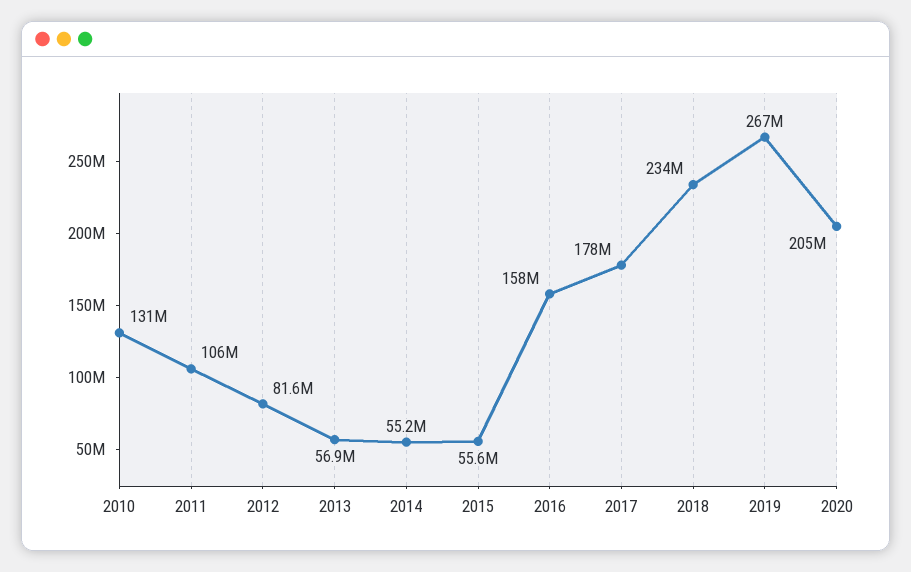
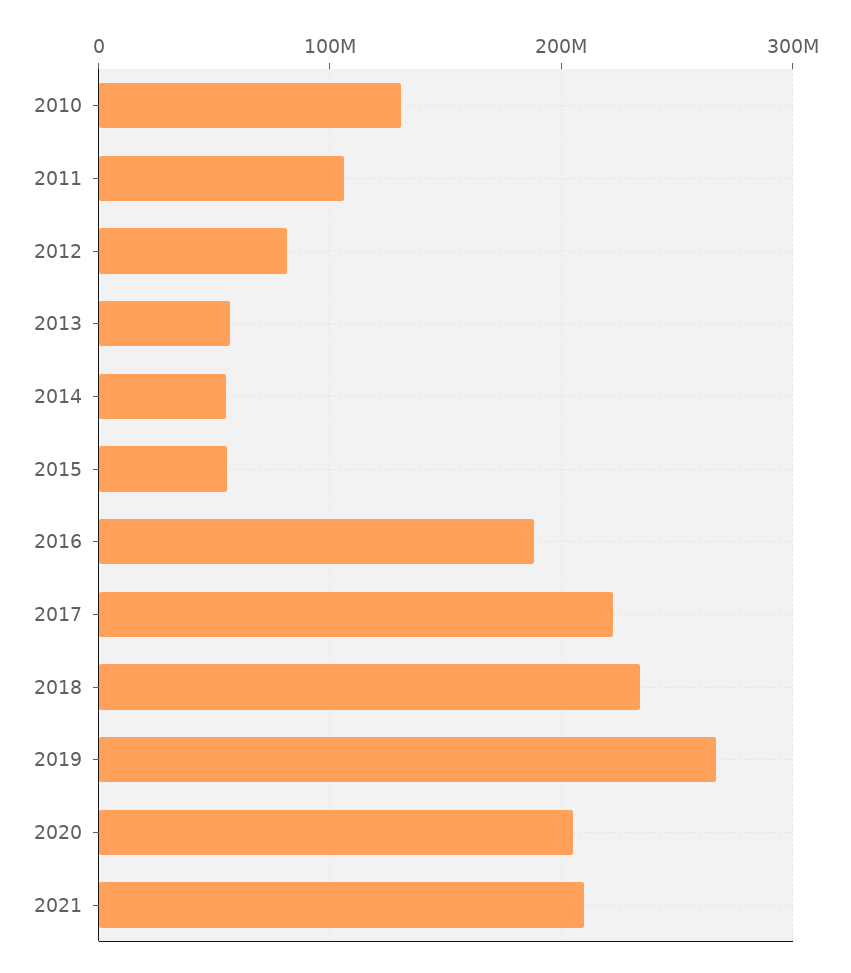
2016: 158000000 -> 190000000
2017: 178000000 -> 220000000
2021: none -> 210000000

